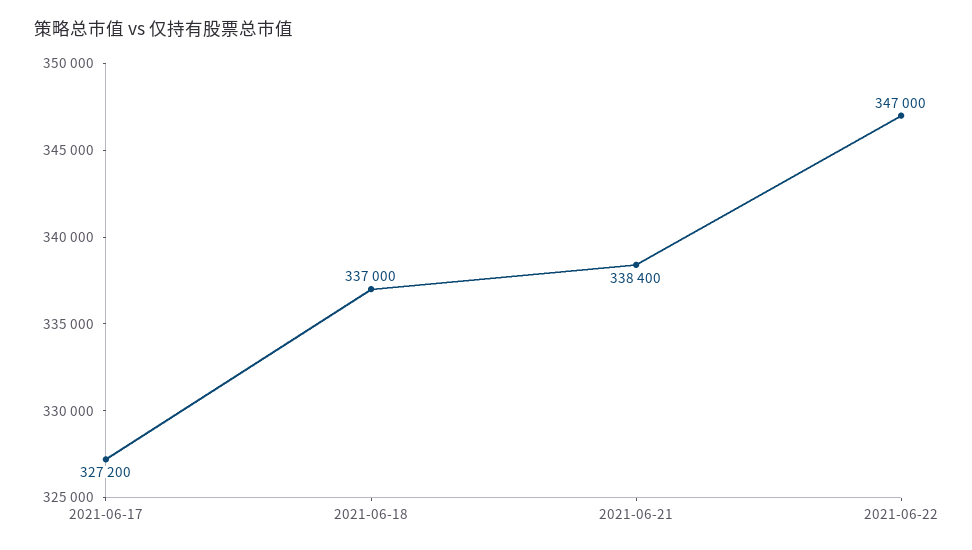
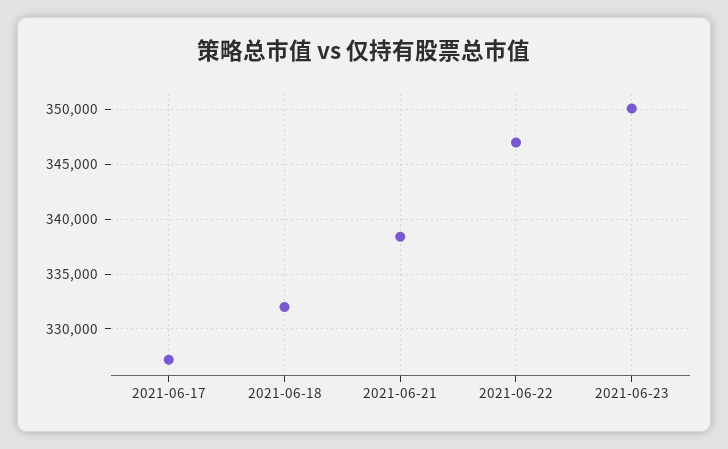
2021-06-18: 337000 -> 332000
2021-06-23: none -> 350000

